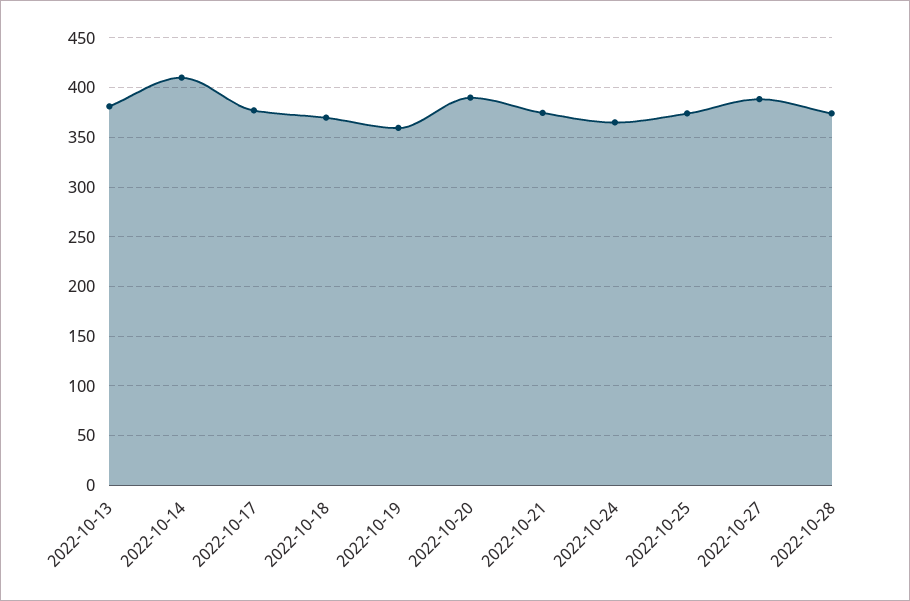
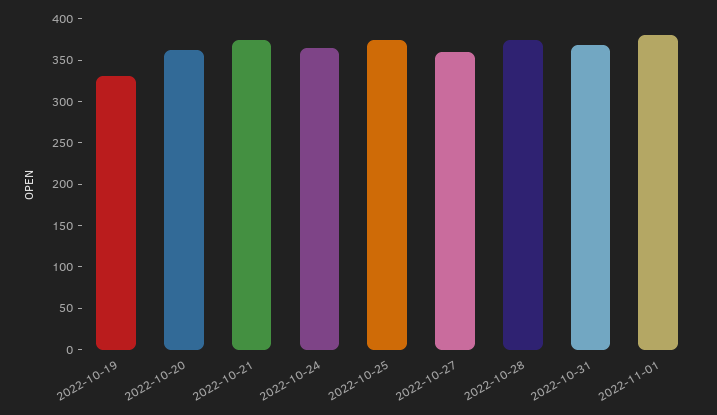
2022-10-13: 380 -> none
2022-10-14: 410 -> none
2022-10-17: 380 -> none
2022-10-18: 370 -> none
2022-10-19: 360 -> 330
2022-10-20: 390 -> 360
2022-10-27: 390 -> 360
2022-10-31: none -> 370
2022-11-01: none -> 380

